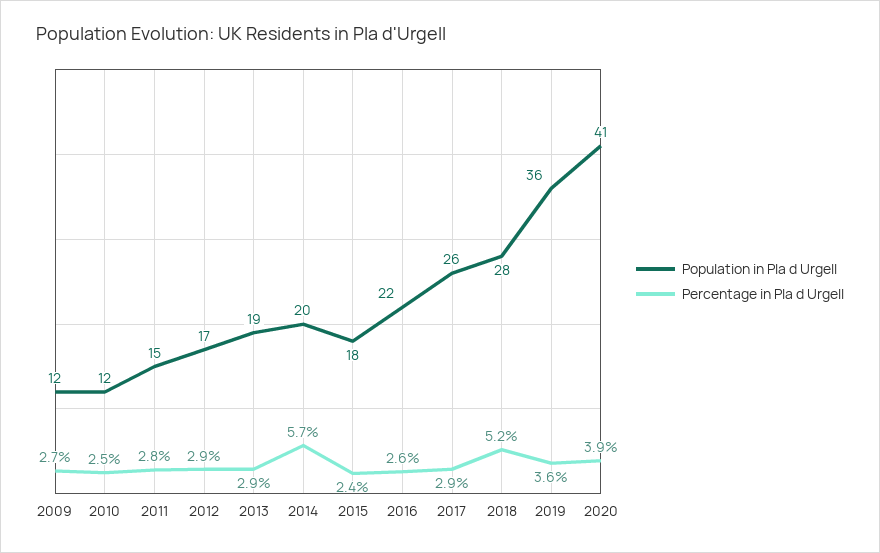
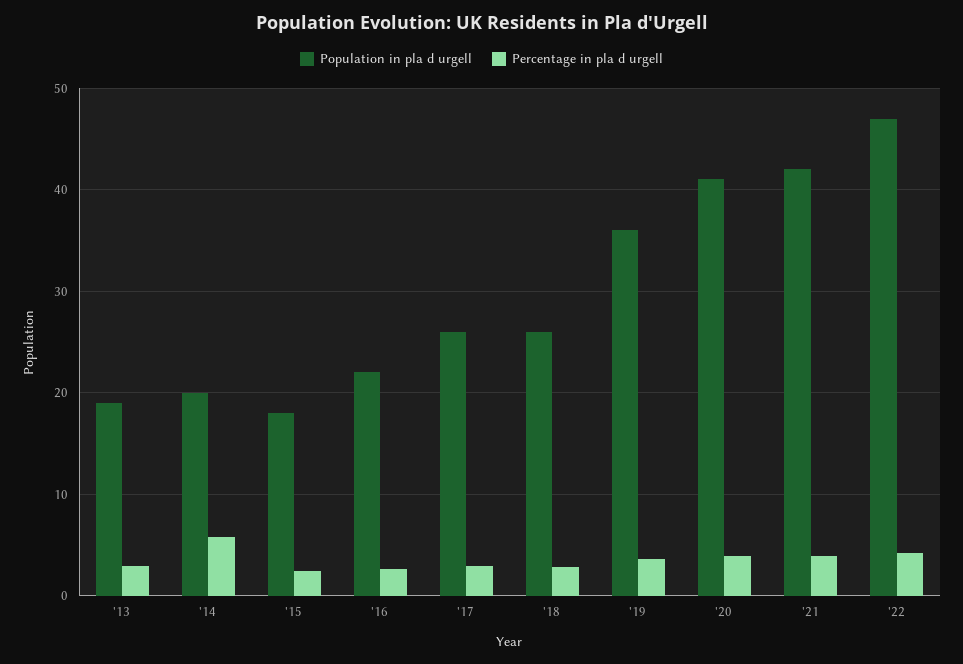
Population in Pla d Urgell, 2009: 12 -> none
Percentage in Pla d Urgell, 2009: 2.7 -> none
Population in Pla d Urgell, 2010: 12 -> none
Percentage in Pla d Urgell, 2010: 2.5 -> none
Population in Pla d Urgell, 2011: 15 -> none
Percentage in Pla d Urgell, 2011: 2.8 -> none
Population in Pla d Urgell, 2012: 17 -> none
Percentage in Pla d Urgell, 2012: 2.9 -> none
Population in Pla d Urgell, 2018: 28 -> 26
Percentage in Pla d Urgell, 2018: 5.2 -> 3
Population in Pla d Urgell, '21: none -> 42
Percentage in Pla d Urgell, '21: none -> 4
Population in Pla d Urgell, '22: none -> 47
Percentage in Pla d Urgell, '22: none -> 4

